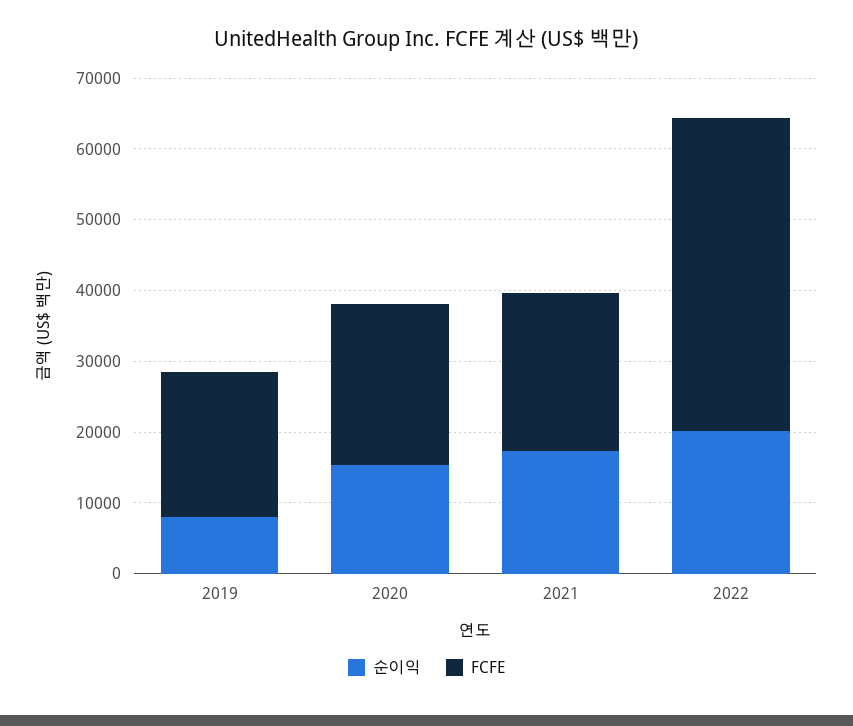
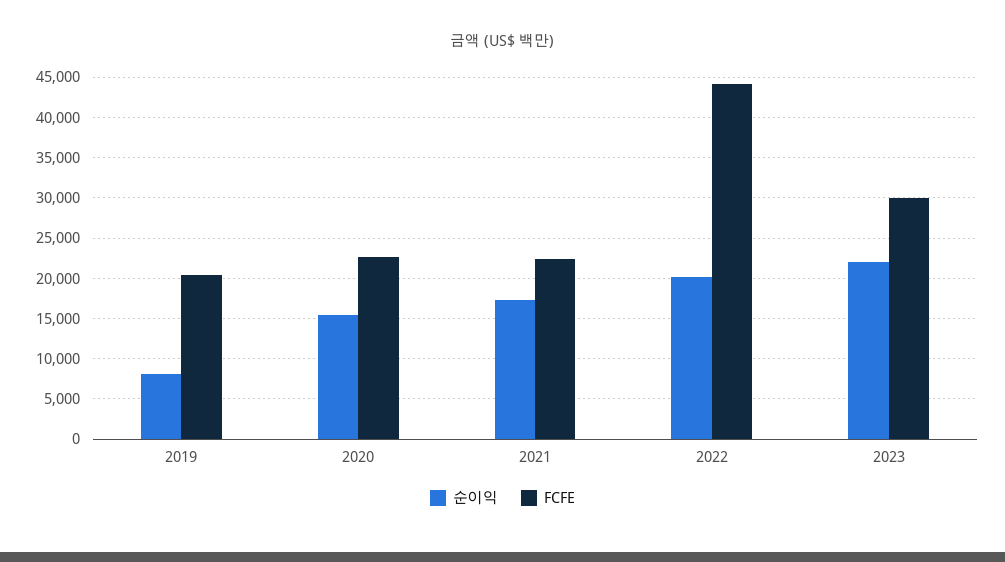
순이익, 2023: none -> 22000
FCFE, 2023: none -> 30000

